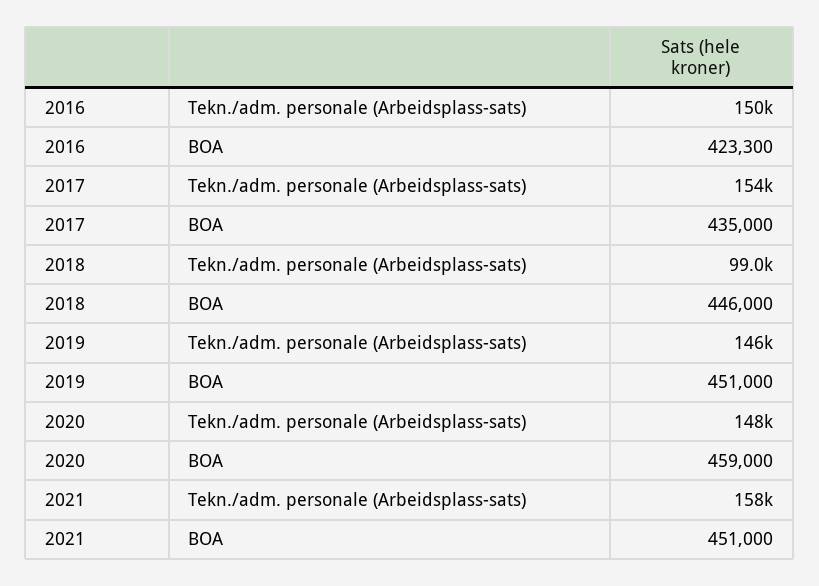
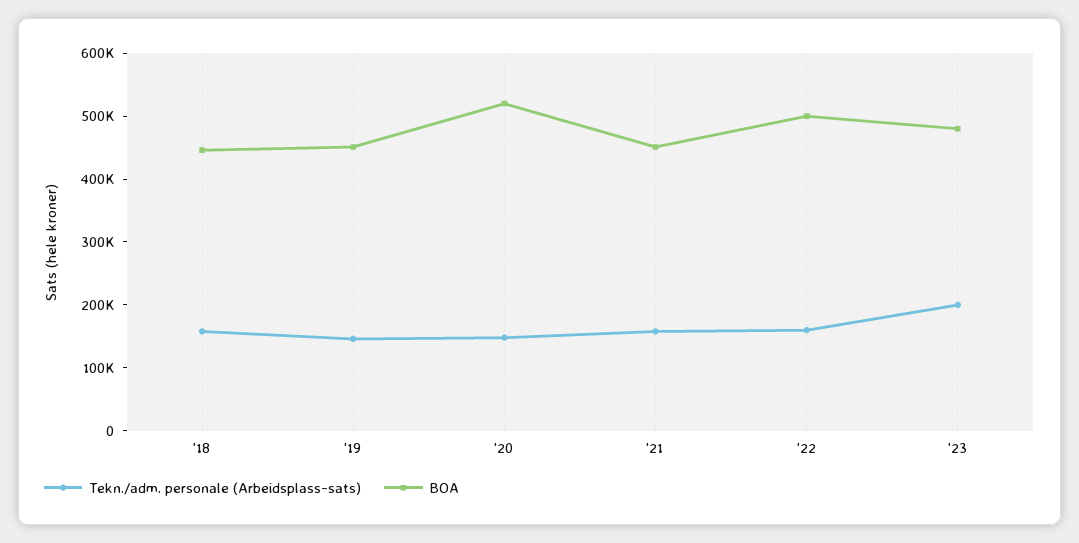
Tekn./adm. personale (Arbeidsplass-sats), 2016: 150000 -> none
BOA, 2016: 423300 -> none
Tekn./adm. personale (Arbeidsplass-sats), 2017: 154000 -> none
BOA, 2017: 435000 -> none
Tekn./adm. personale (Arbeidsplass-sats), 2018: 99000 -> 160000
BOA, 2020: 459000 -> 520000
Tekn./adm. personale (Arbeidsplass-sats), '22: none -> 160000
BOA, '22: none -> 500000
Tekn./adm. personale (Arbeidsplass-sats), '23: none -> 200000
BOA, '23: none -> 480000

